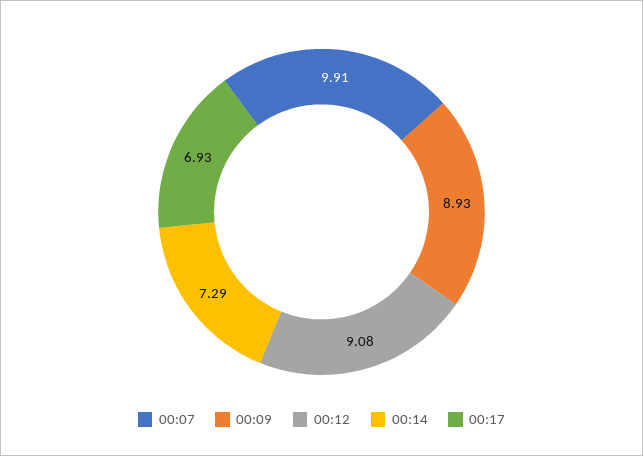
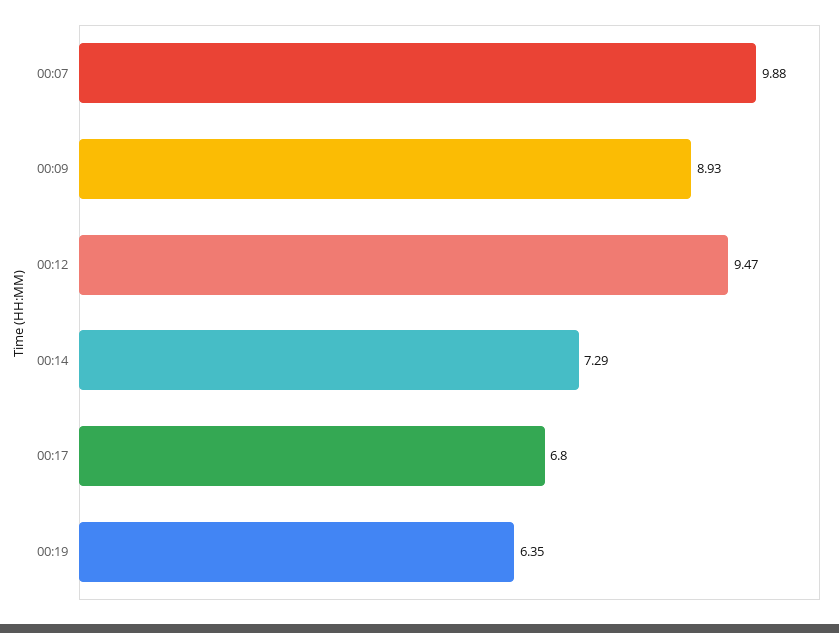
00:07: 9.91 -> 9.88
00:12: 9.08 -> 9.47
00:17: 6.93 -> 6.8
00:19: none -> 6.35

